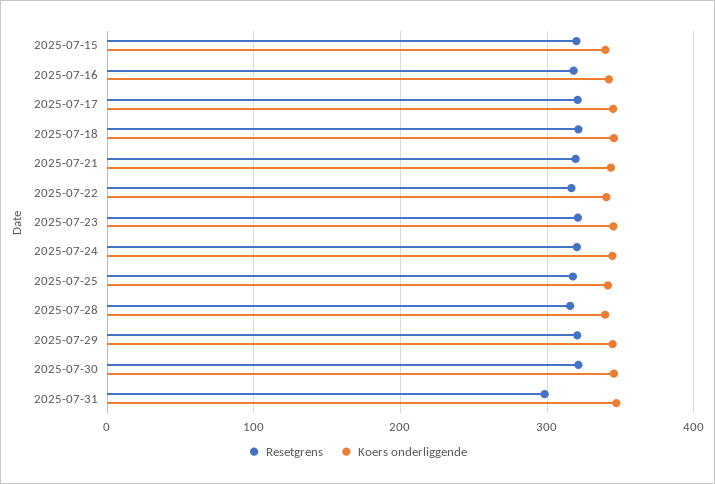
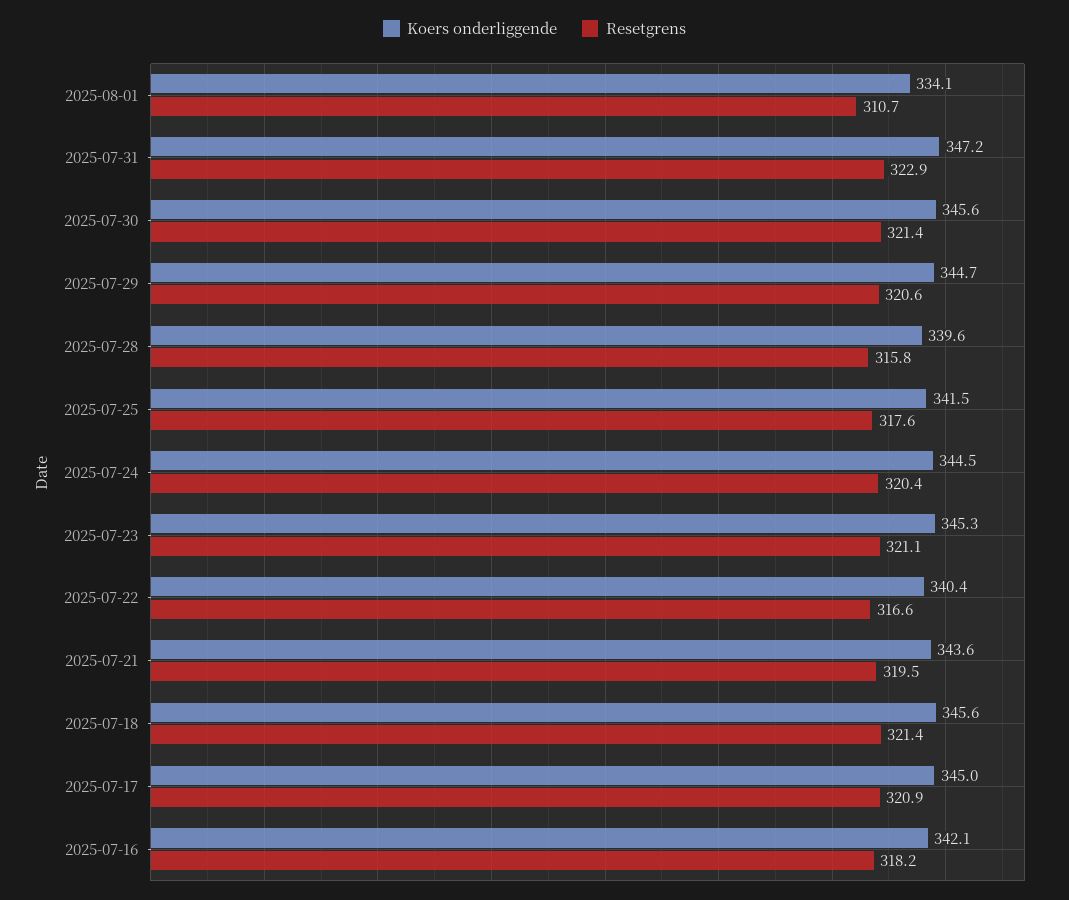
Resetgrens, 2025-07-15: 320 -> none
Koers onderliggende, 2025-07-15: 340 -> none
Resetgrens, 2025-07-31: 300 -> 322.9
Koers onderliggende, 2025-08-01: none -> 334.1
Resetgrens, 2025-08-01: none -> 310.7

